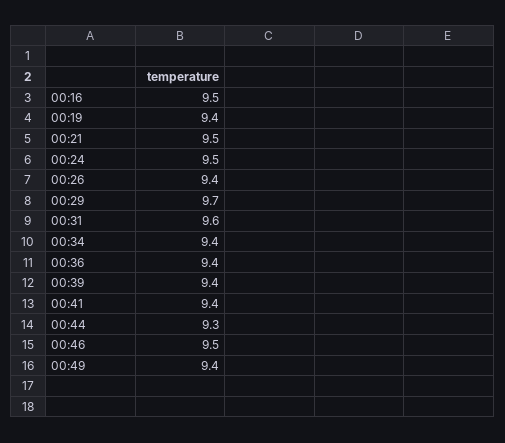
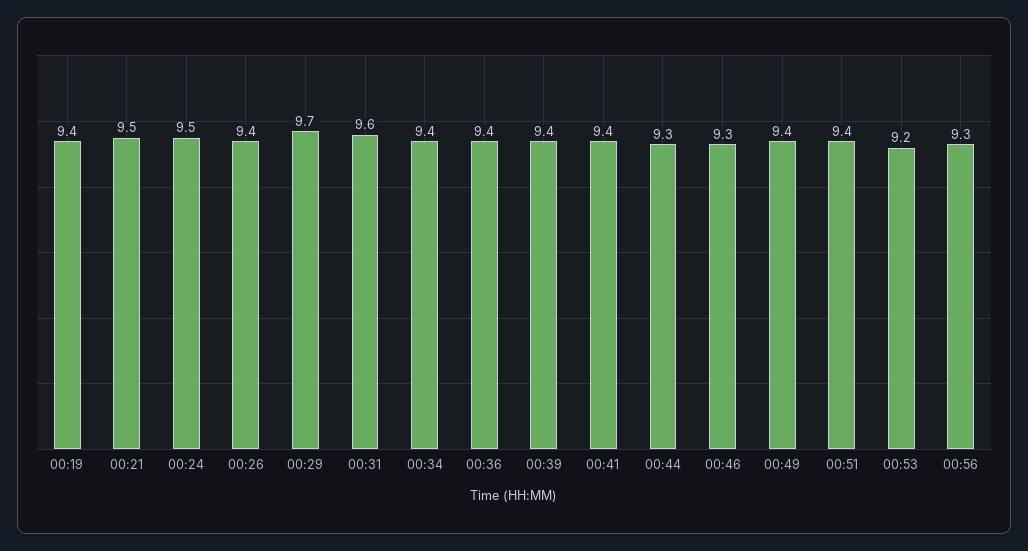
00:16: 9.5 -> none
00:46: 9.5 -> 9.3
00:51: none -> 9.4
00:53: none -> 9.2
00:56: none -> 9.3

